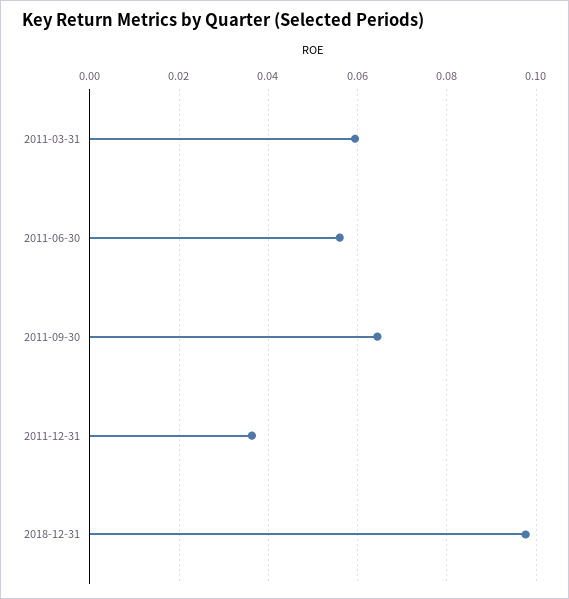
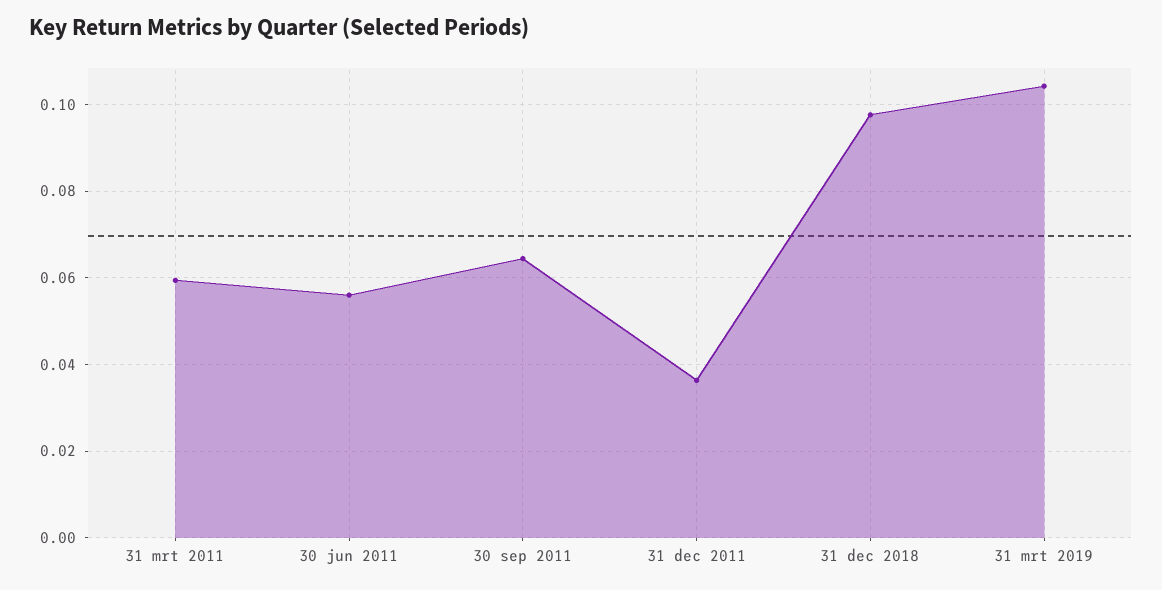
31 mrt 2019: none -> 0.104

